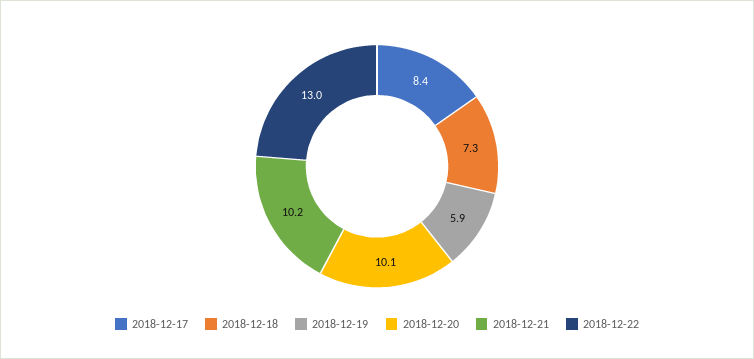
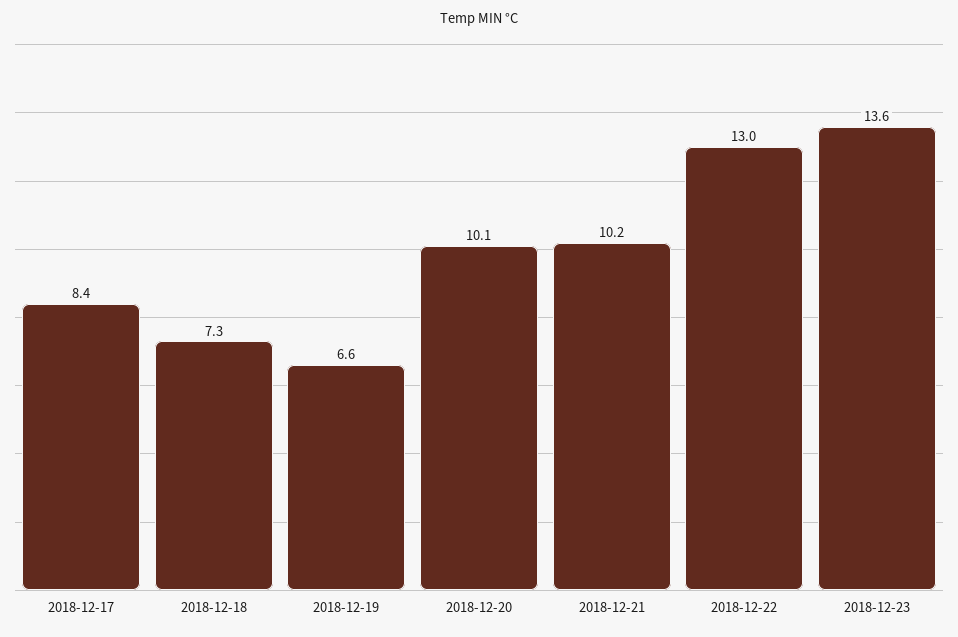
2018-12-19: 5.9 -> 6.6
2018-12-23: none -> 13.6

